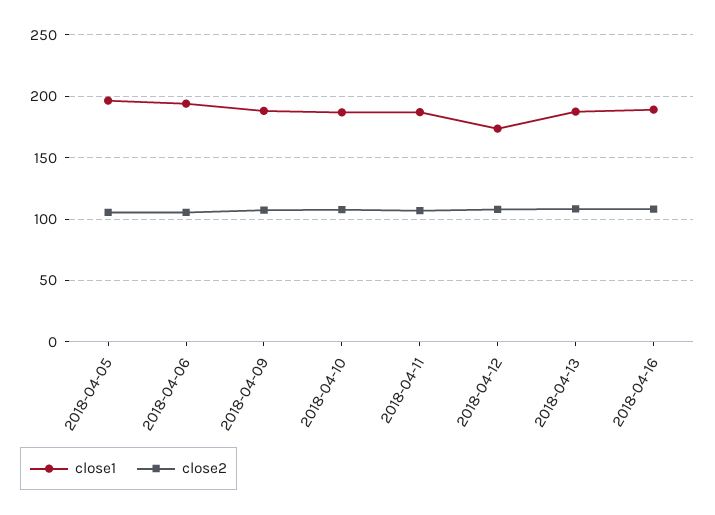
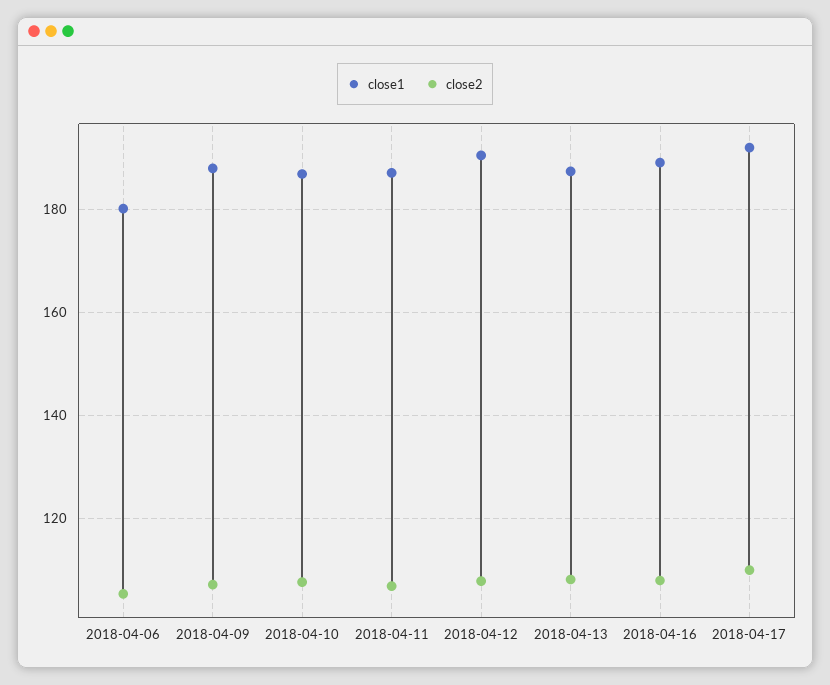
close1, 2018-04-05: 195 -> none
close2, 2018-04-05: 105 -> none
close1, 2018-04-06: 195 -> 180
close1, 2018-04-12: 175 -> 190
close1, 2018-04-17: none -> 192
close2, 2018-04-17: none -> 110

